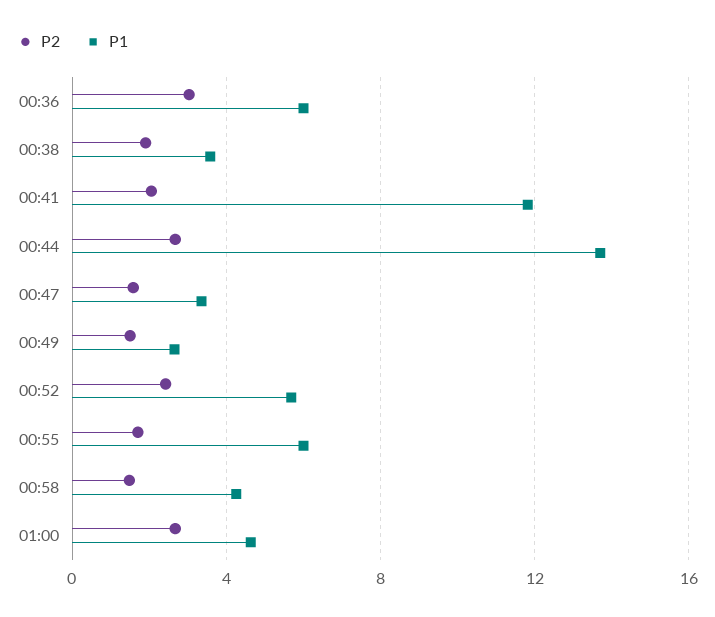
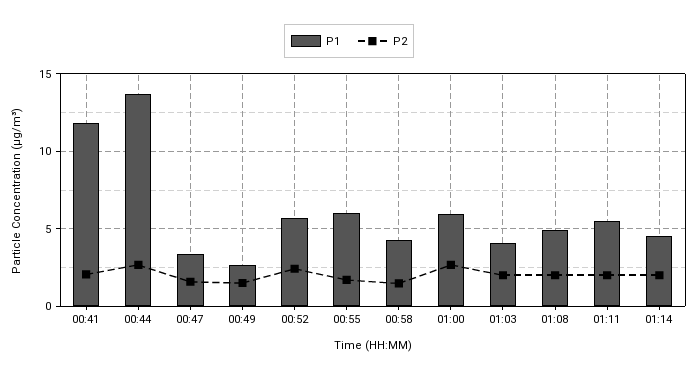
P2, 00:36: 3 -> none
P1, 00:36: 6 -> none
P2, 00:38: 2 -> none
P1, 00:38: 3.5 -> none
P1, 01:00: 4.5 -> 6
P1, 01:03: none -> 4
P2, 01:03: none -> 2
P1, 01:08: none -> 5
P2, 01:08: none -> 2
P1, 01:11: none -> 5.5
P2, 01:11: none -> 2
P1, 01:14: none -> 4.5
P2, 01:14: none -> 2

